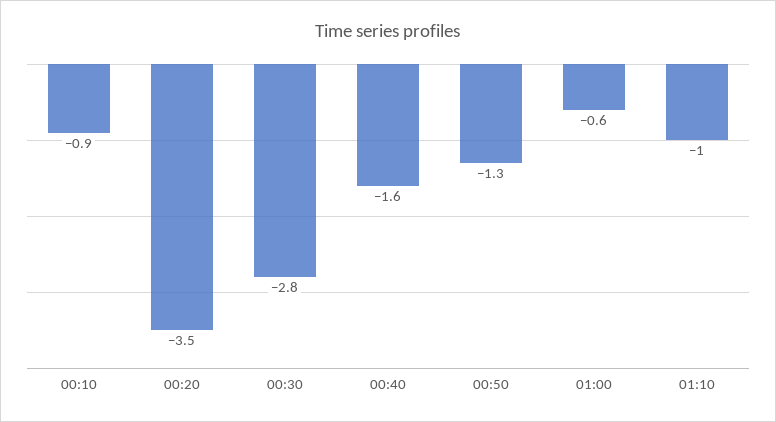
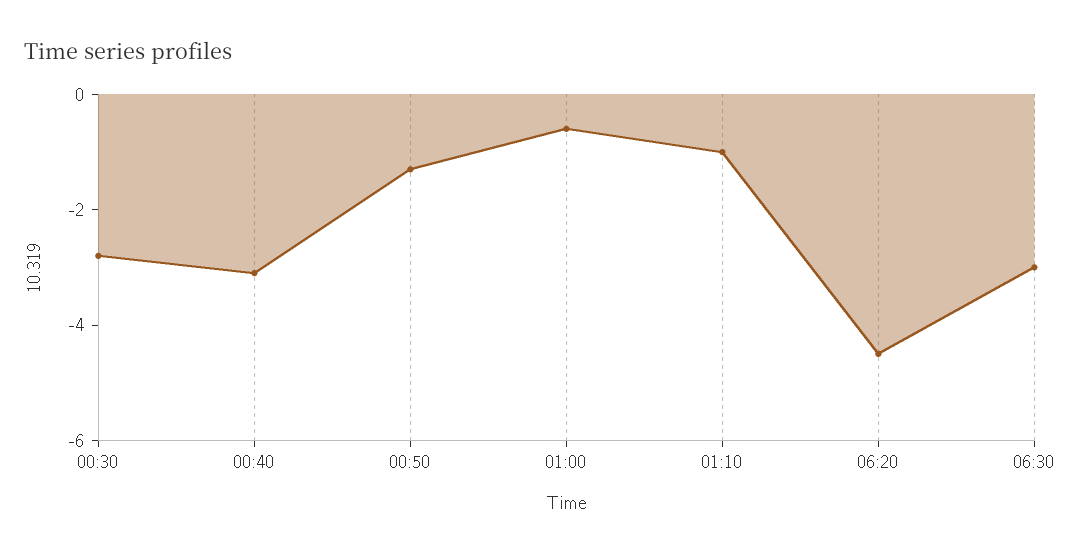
00:10: -0.9 -> none
00:20: -3.5 -> none
00:40: -1.6 -> -3
06:20: none -> -4.5
06:30: none -> -3

